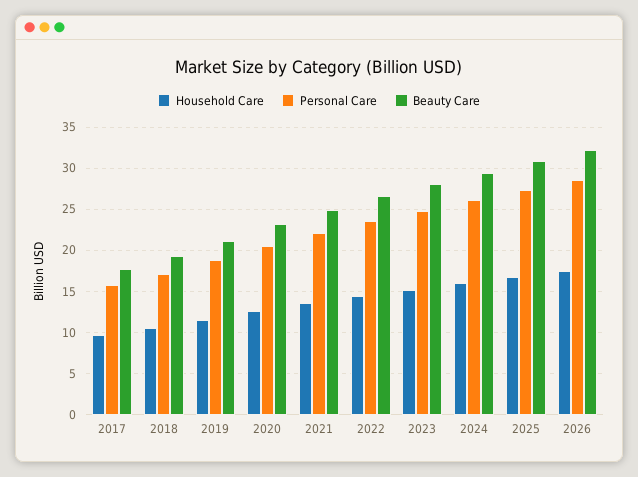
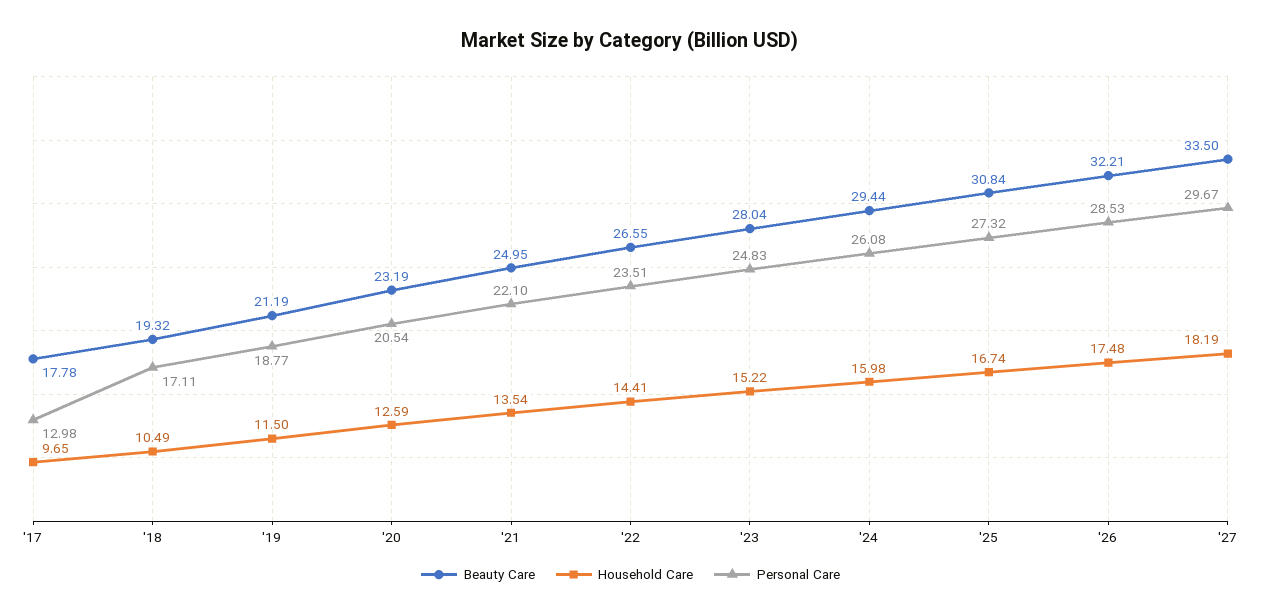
Personal Care, 2017: 16 -> 12.98
Beauty Care, '27: none -> 33.5
Household Care, '27: none -> 18.19
Personal Care, '27: none -> 29.67

